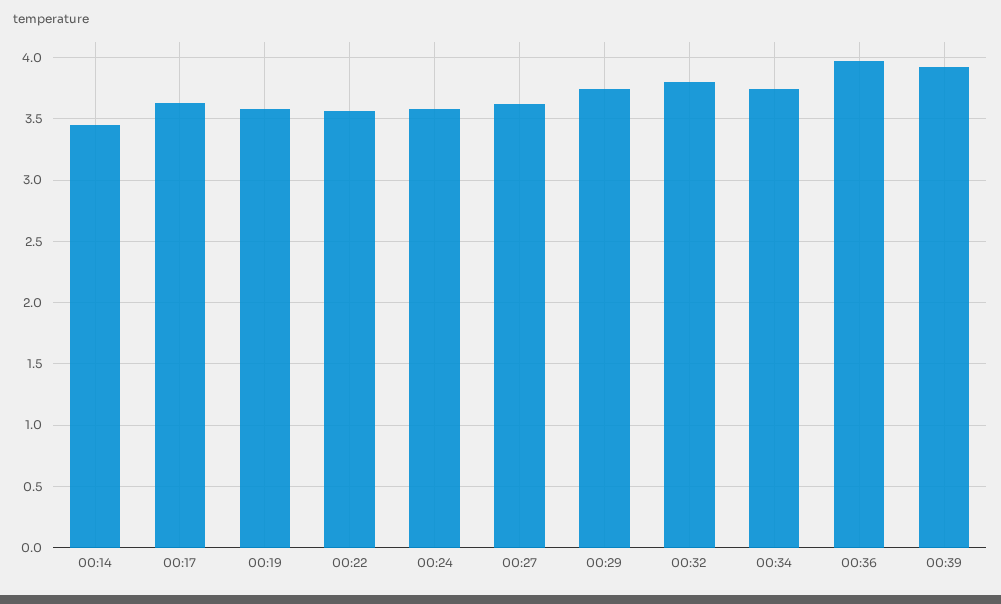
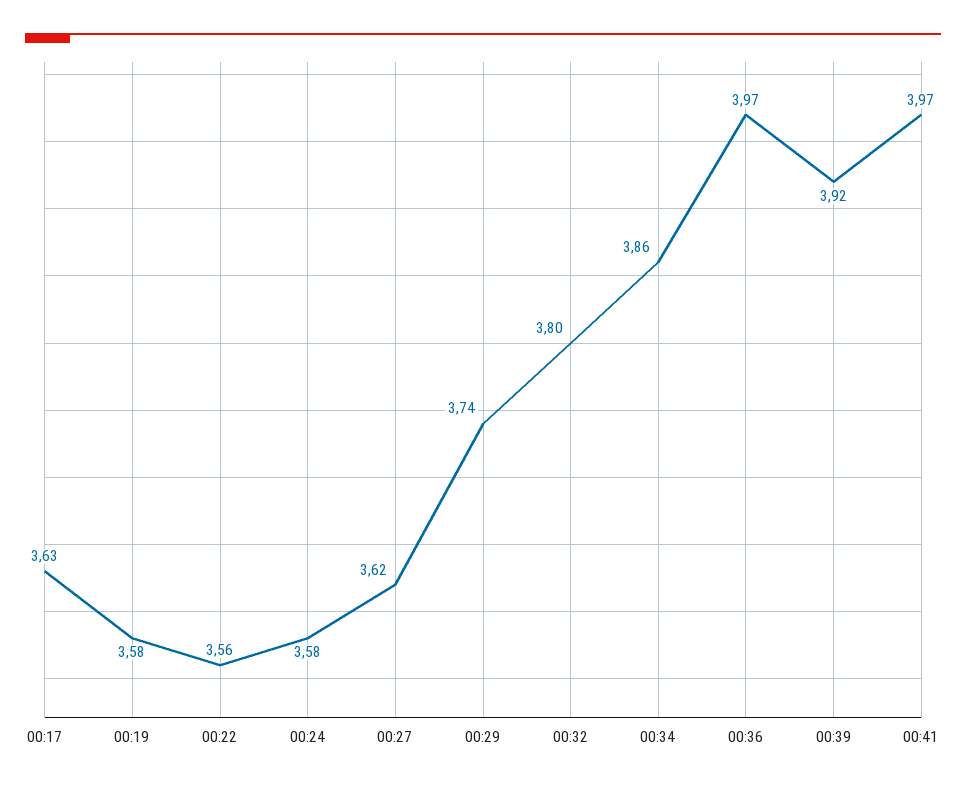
00:14: 3.45 -> none
00:34: 3.75 -> 3.86
00:41: none -> 3.97

